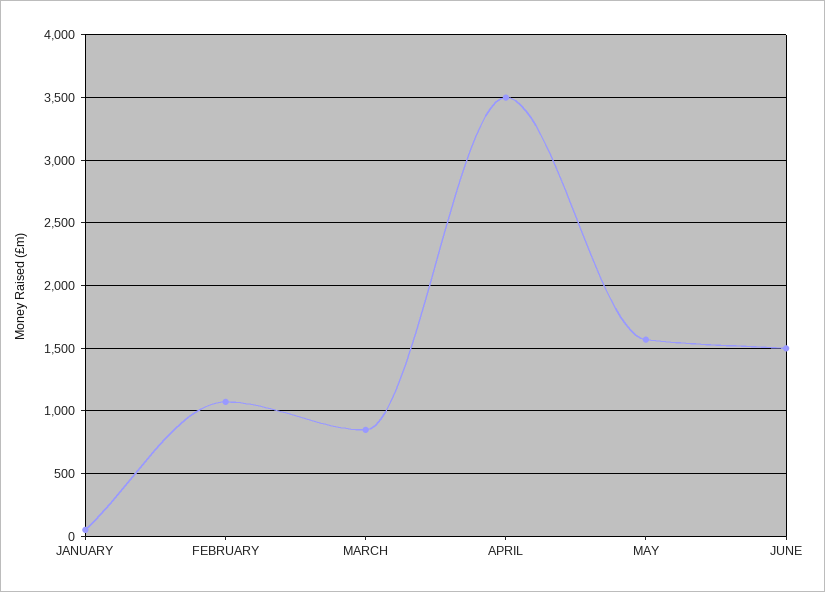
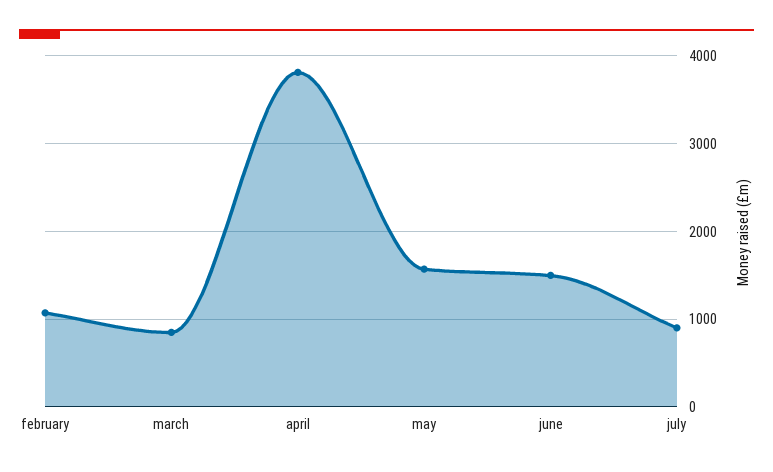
JANUARY: 50 -> none
APRIL: 3500 -> 3800
july: none -> 900

